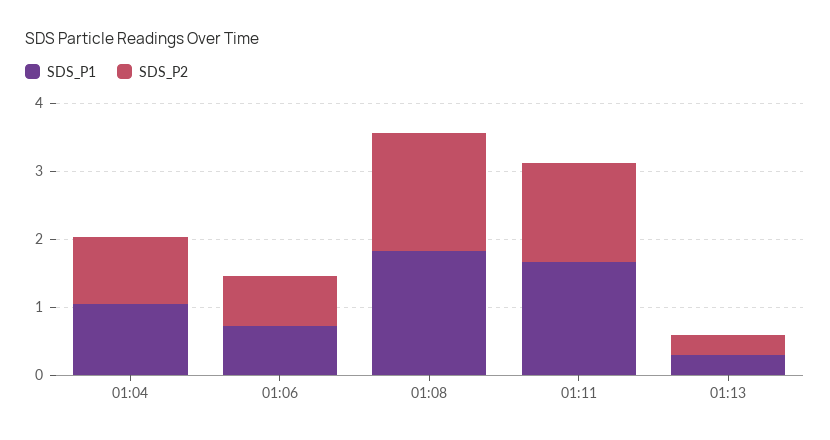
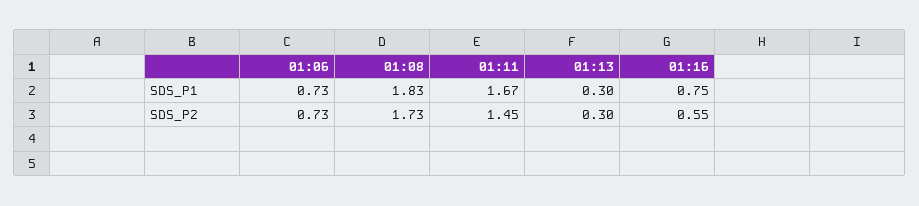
SDS_P1, 01:04: 1 -> none
SDS_P2, 01:04: 1 -> none
SDS_P1, 01:16: none -> 0.75
SDS_P2, 01:16: none -> 0.55

